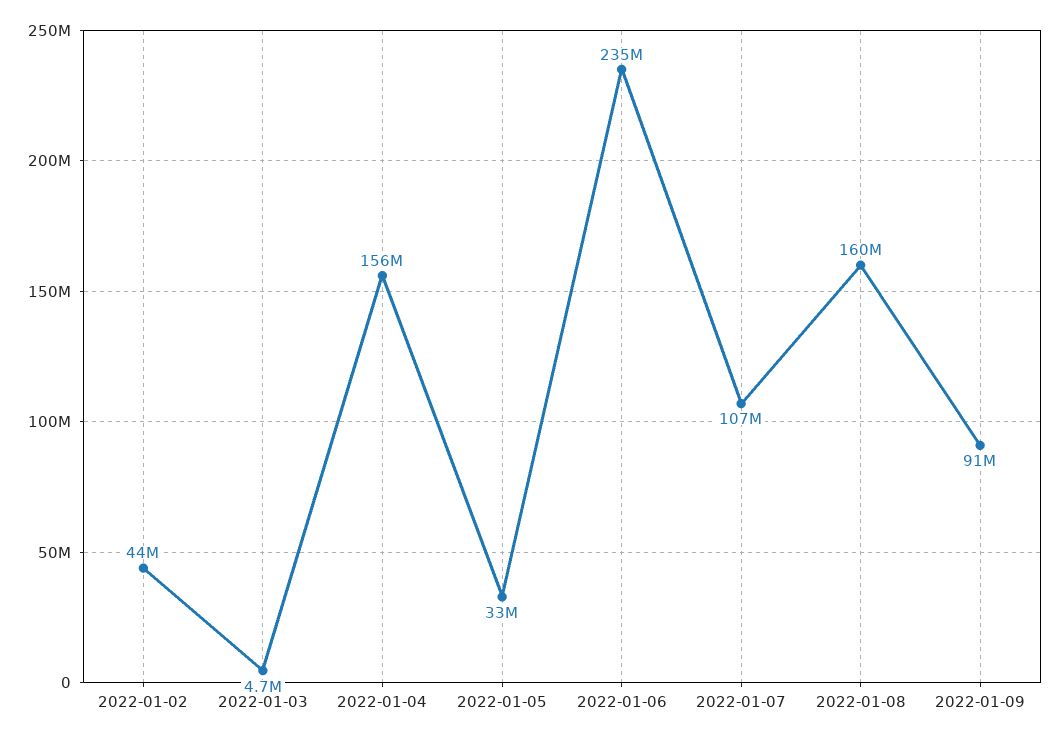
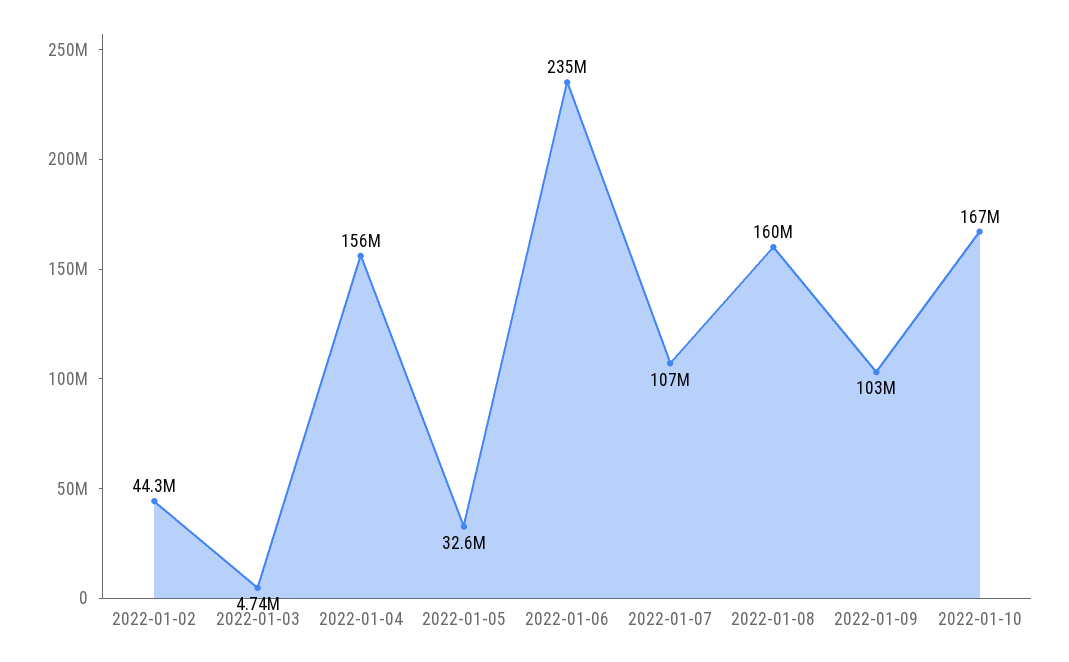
2022-01-09: 91000000 -> 103000000
2022-01-10: none -> 167000000

